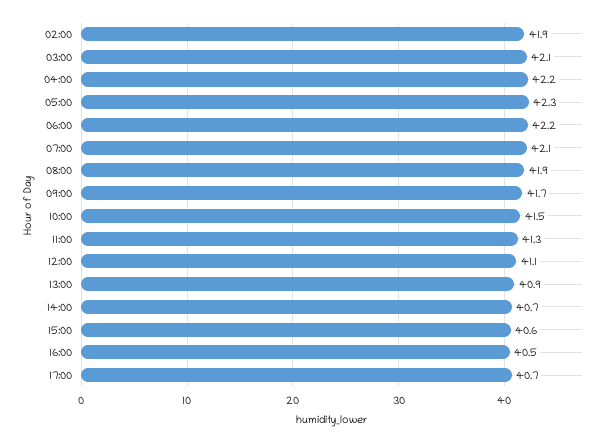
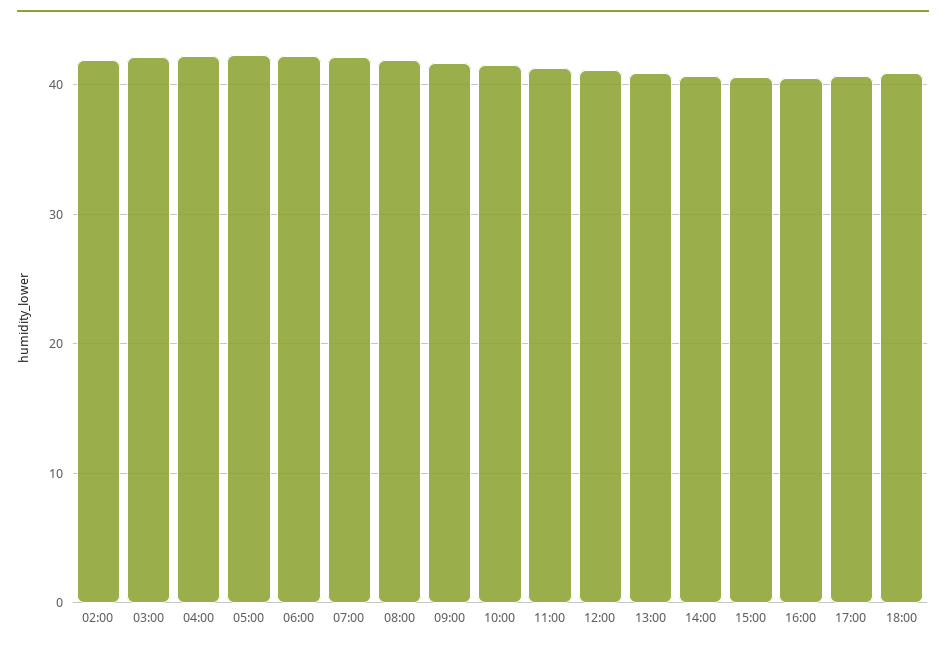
18:00: none -> 41

